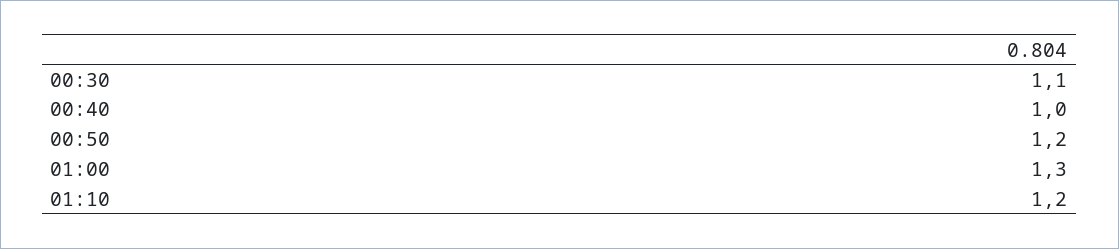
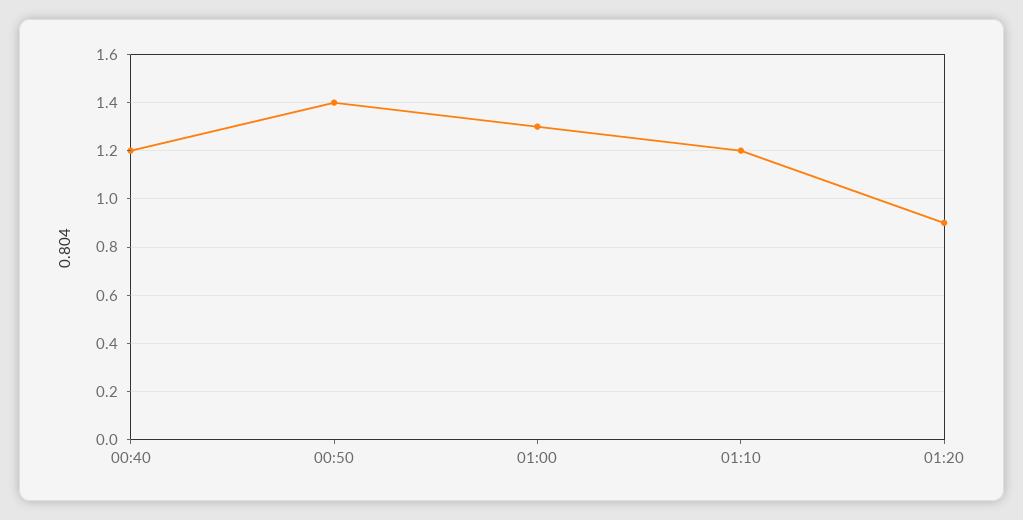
00:30: 1.1 -> none
00:40: 1 -> 1.2
00:50: 1.2 -> 1.4
01:20: none -> 0.9

